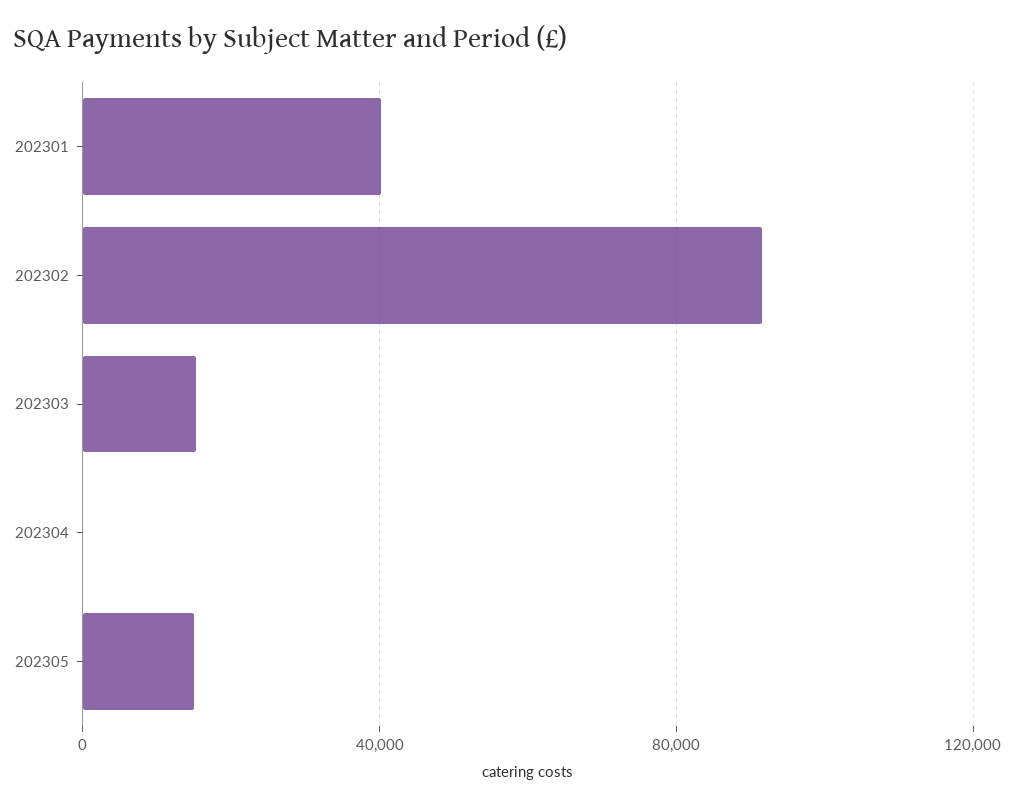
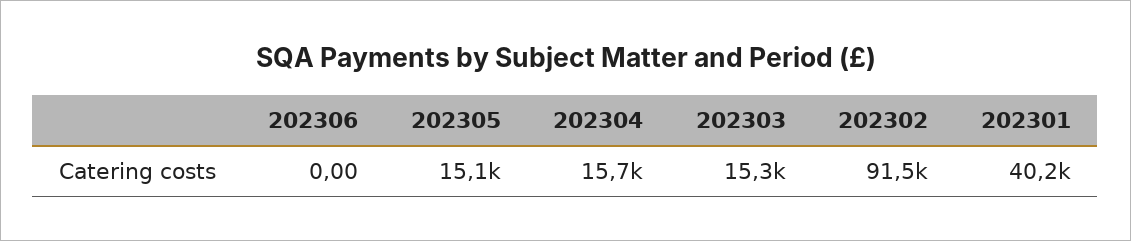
202304: 0 -> 15700
202306: none -> 0

